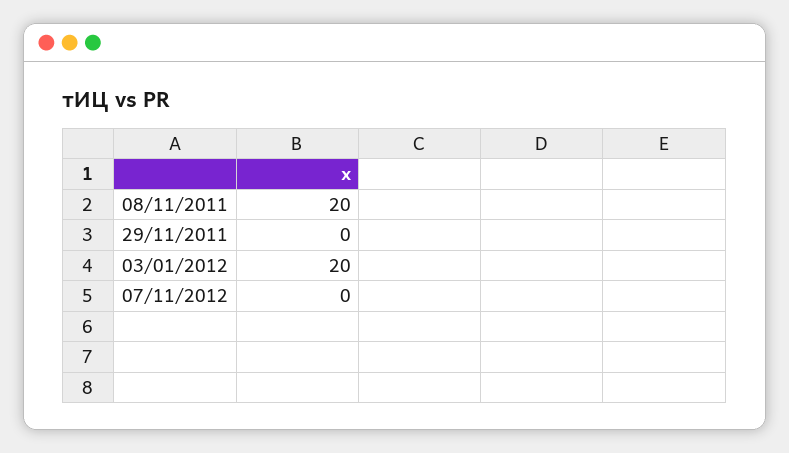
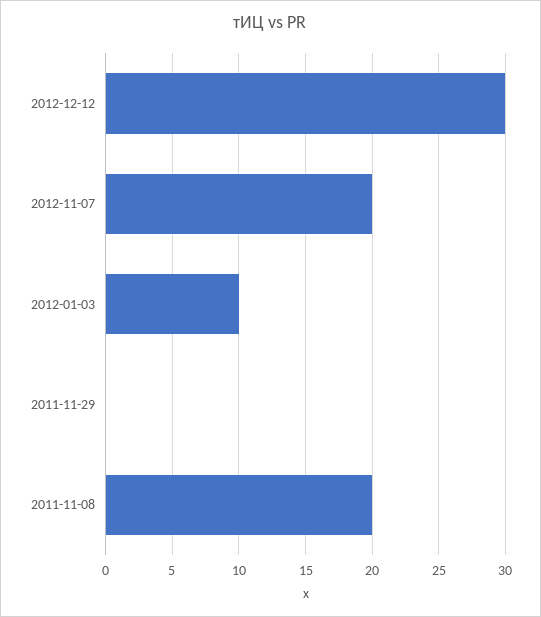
03/01/2012: 20 -> 10
07/11/2012: 0 -> 20
2012-12-12: none -> 30

